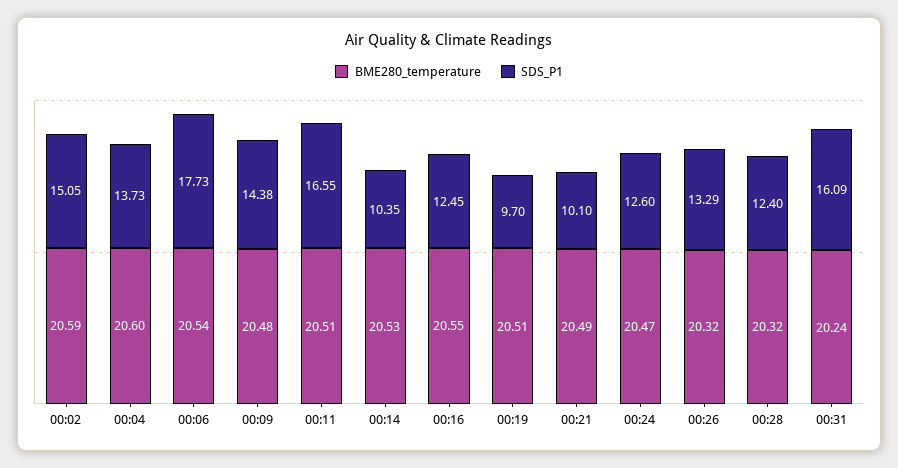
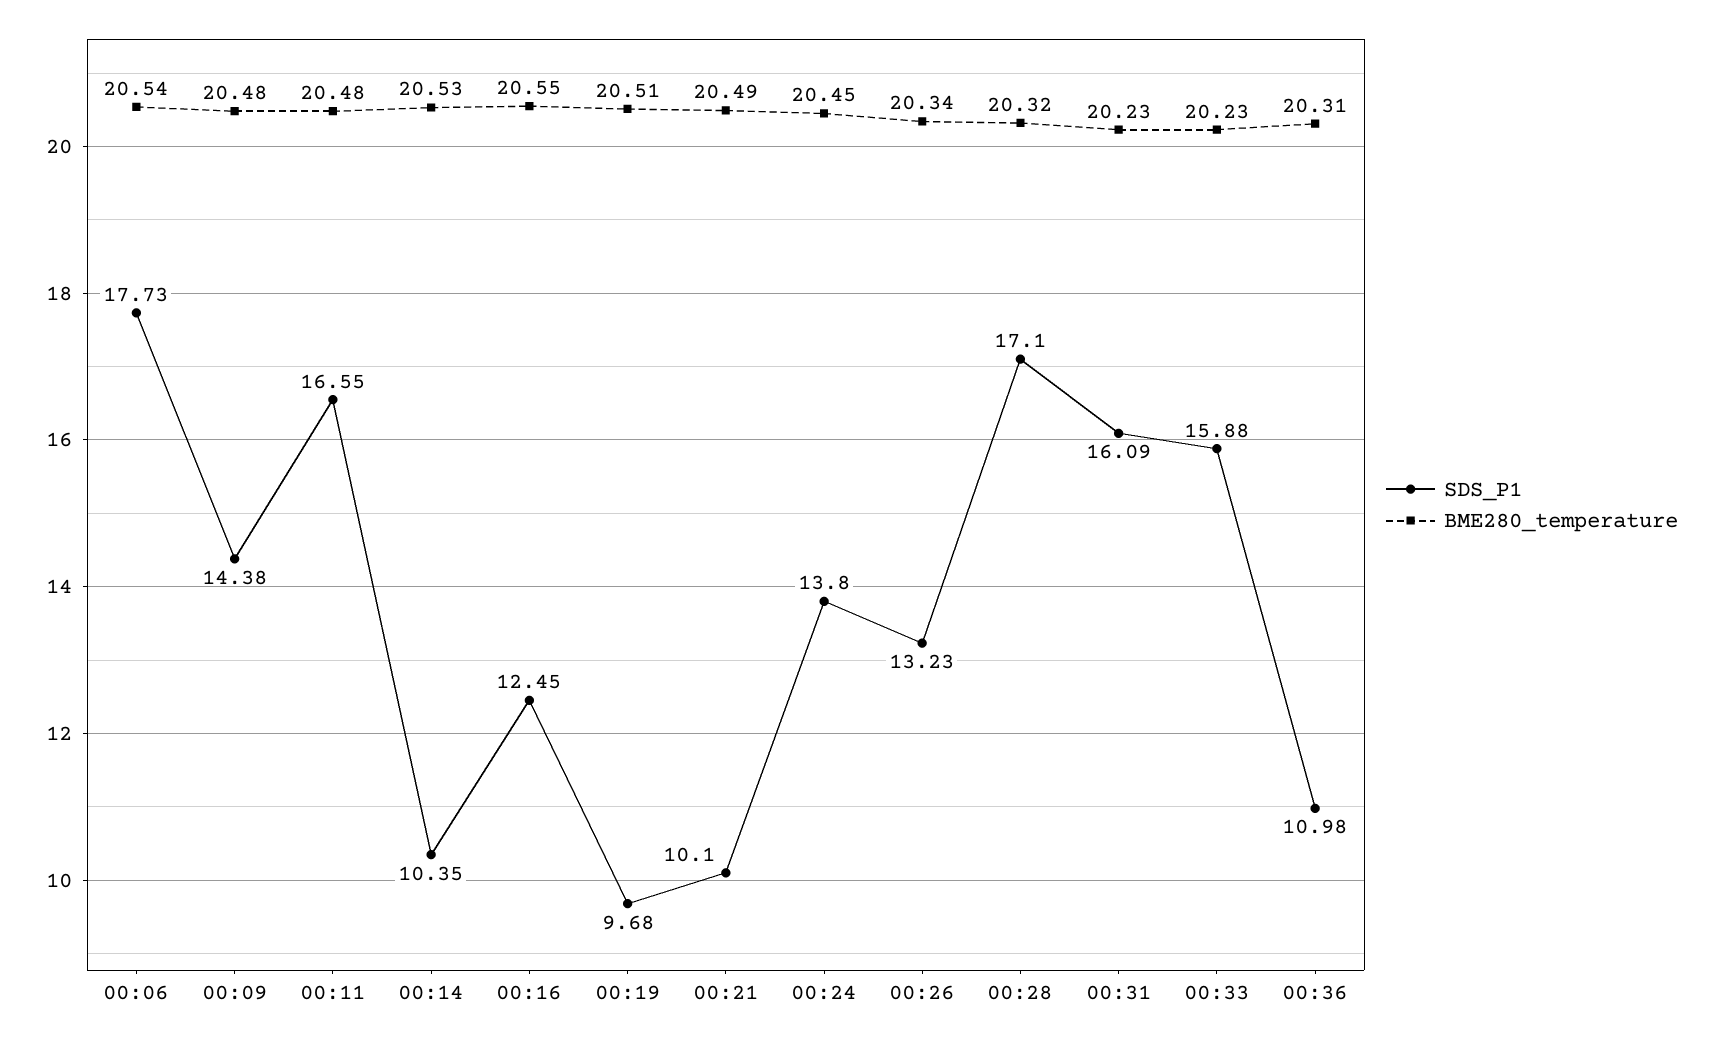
BME280_temperature, 00:02: 20.59 -> none
SDS_P1, 00:02: 15.05 -> none
BME280_temperature, 00:04: 20.6 -> none
SDS_P1, 00:04: 13.73 -> none
BME280_temperature, 00:11: 20.51 -> 20.48
SDS_P1, 00:19: 9.7 -> 9.68
BME280_temperature, 00:24: 20.47 -> 20.45
SDS_P1, 00:24: 12.6 -> 13.8
BME280_temperature, 00:26: 20.32 -> 20.34
SDS_P1, 00:26: 13.29 -> 13.23
SDS_P1, 00:28: 12.4 -> 17.1
BME280_temperature, 00:31: 20.24 -> 20.23
SDS_P1, 00:33: none -> 15.88
BME280_temperature, 00:33: none -> 20.23
SDS_P1, 00:36: none -> 10.98
BME280_temperature, 00:36: none -> 20.31

